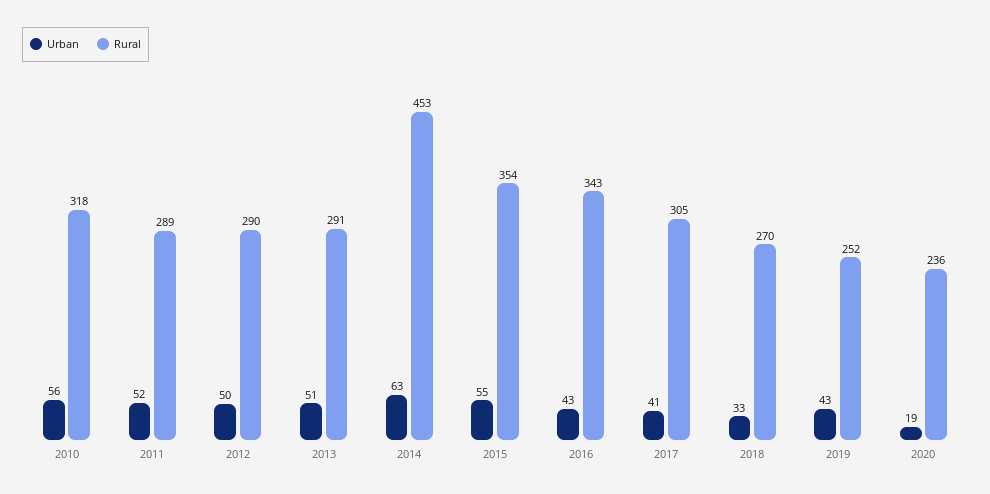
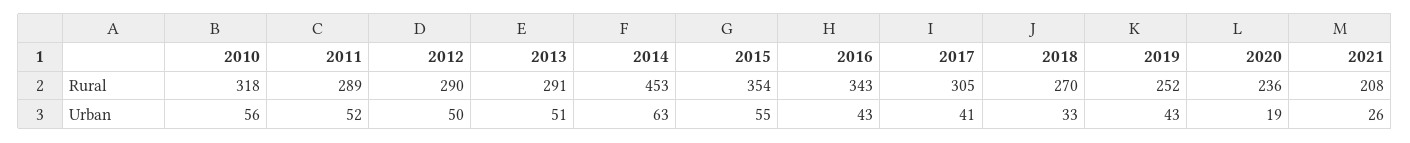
Rural, 2021: none -> 208
Urban, 2021: none -> 26

